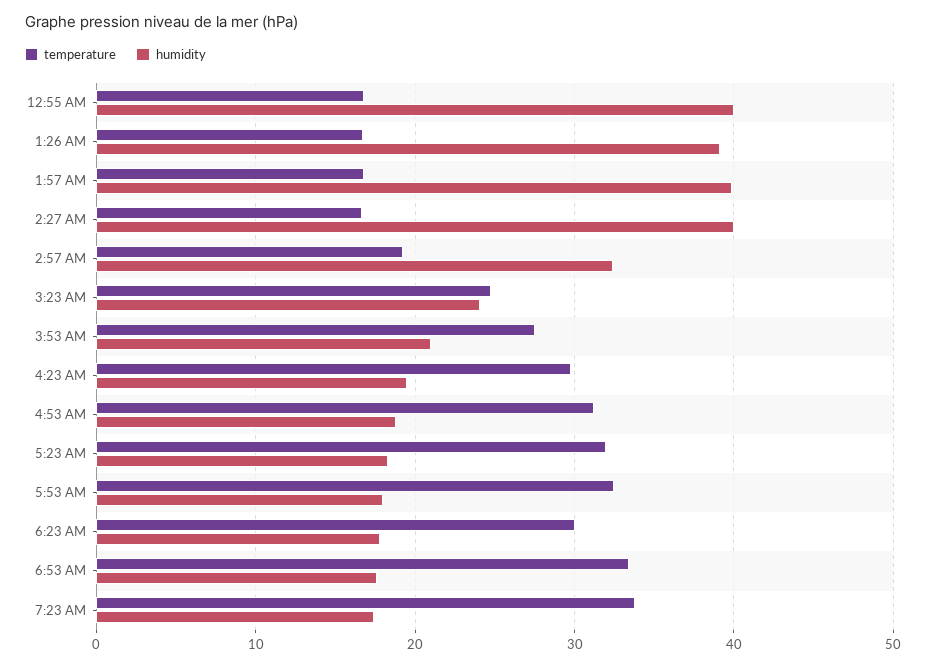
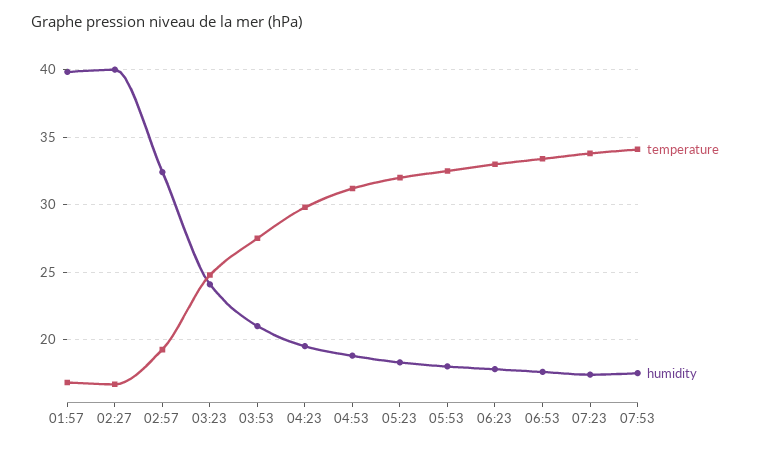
temperature, 12:55 AM: 17 -> none
humidity, 12:55 AM: 40 -> none
temperature, 1:26 AM: 17 -> none
humidity, 1:26 AM: 39 -> none
temperature, 6:23 AM: 30 -> 33
temperature, 07:53: none -> 34
humidity, 07:53: none -> 17.5

